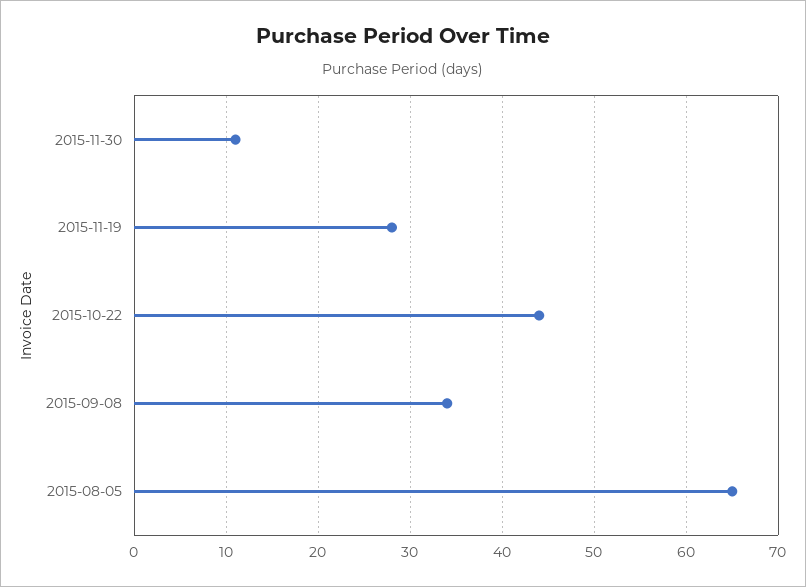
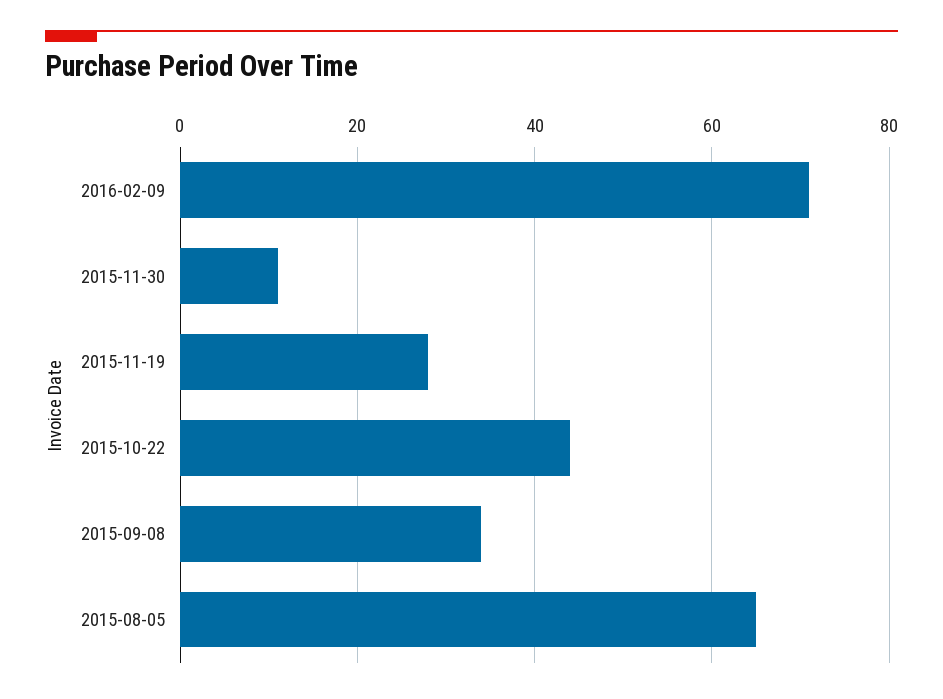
2016-02-09: none -> 70

